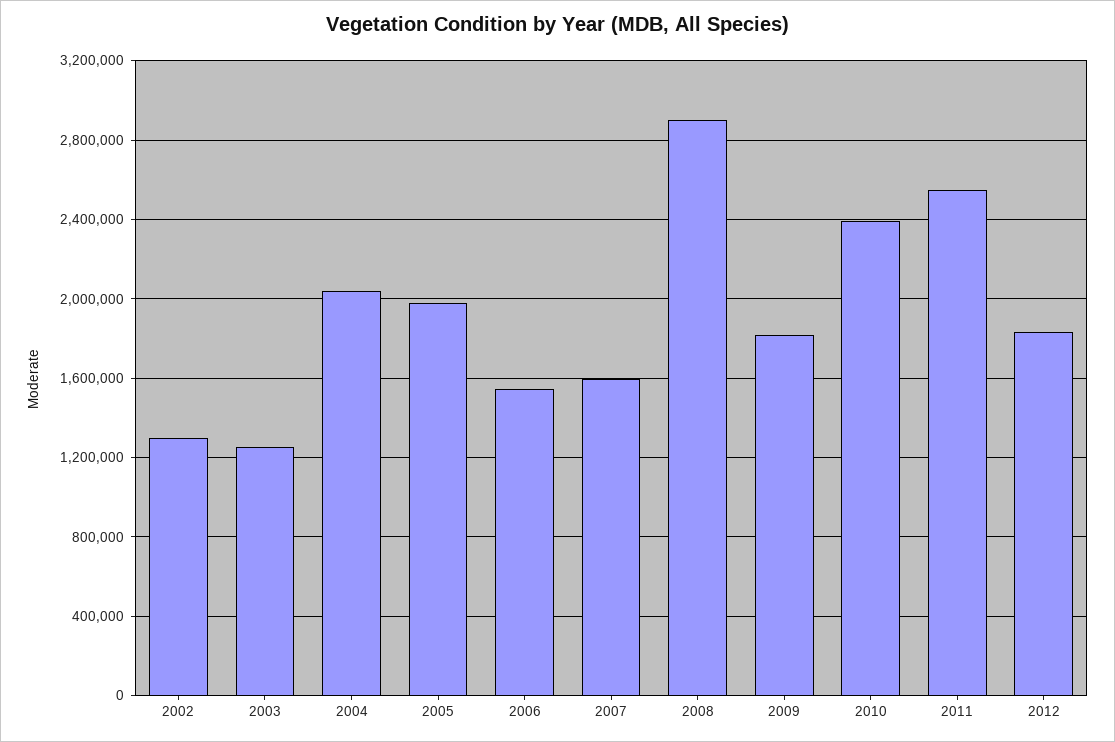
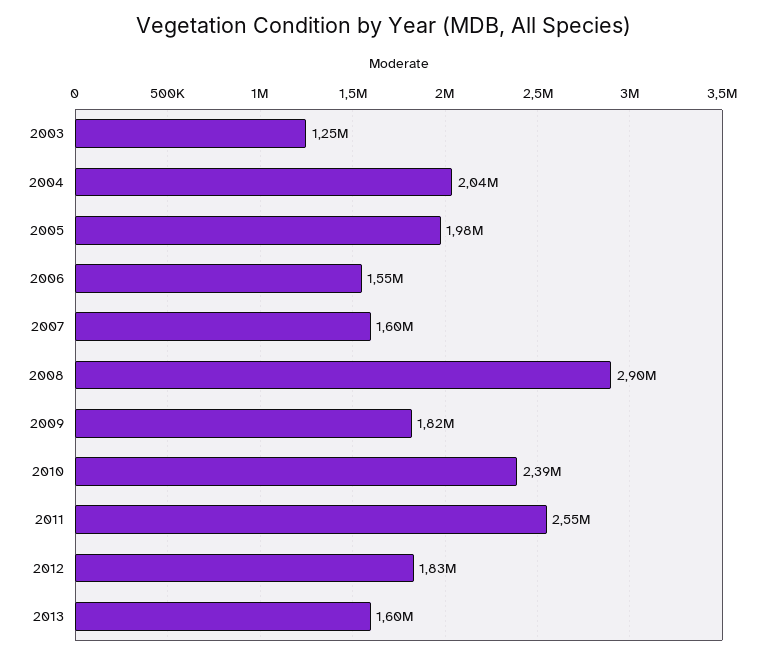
2002: 1300000 -> none
2013: none -> 1600000

